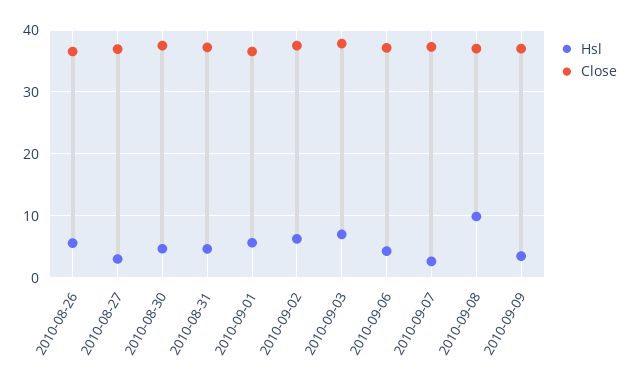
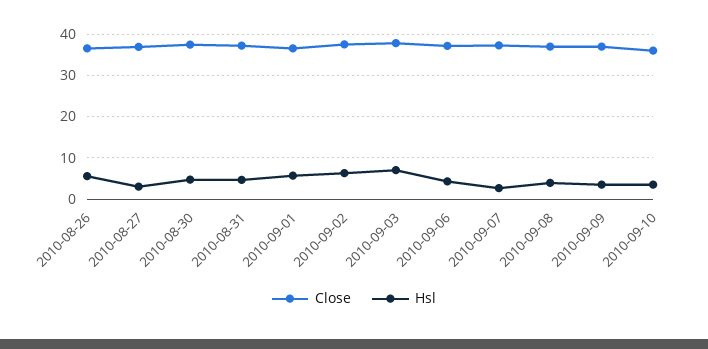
Hsl, 2010-09-08: 10 -> 4
Close, 2010-09-10: none -> 36
Hsl, 2010-09-10: none -> 4

